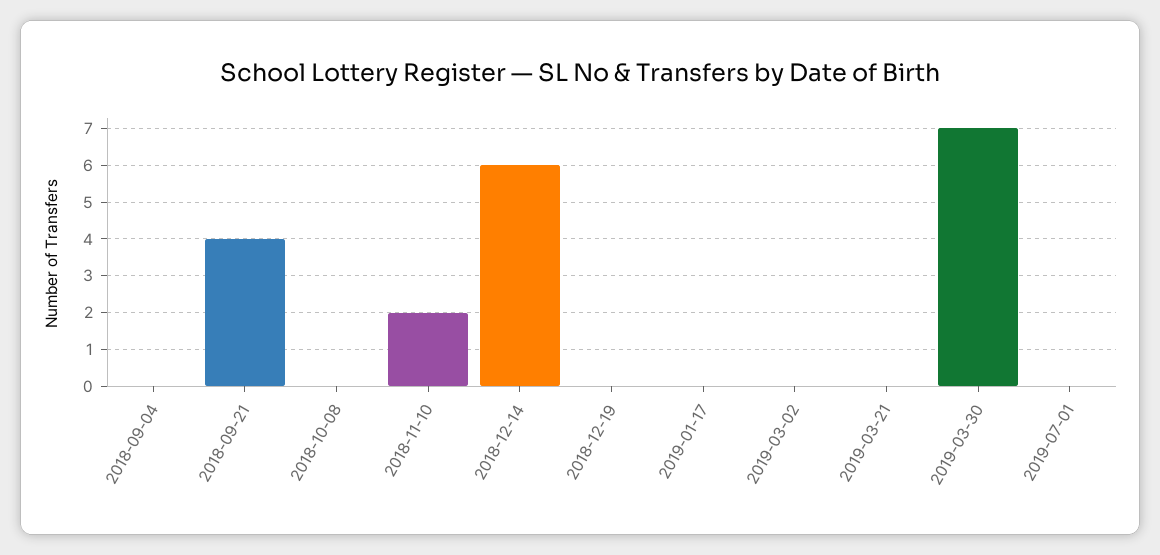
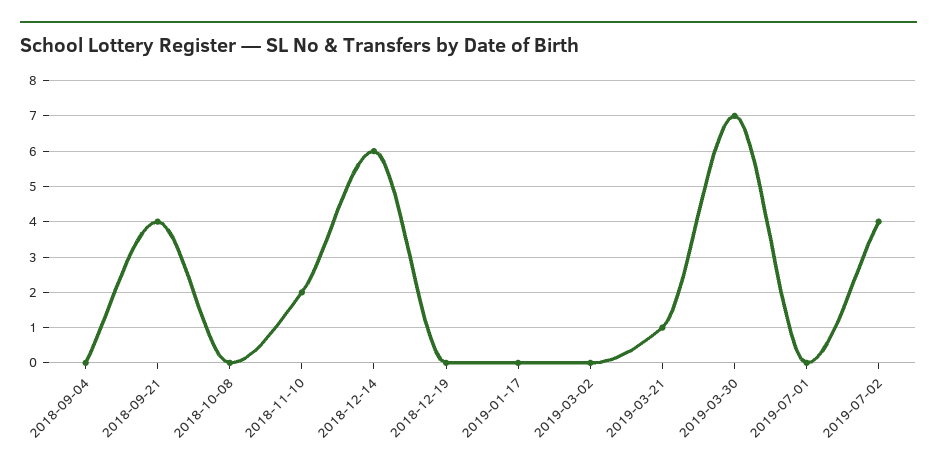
2019-03-21: 0 -> 1
2019-07-02: none -> 4

